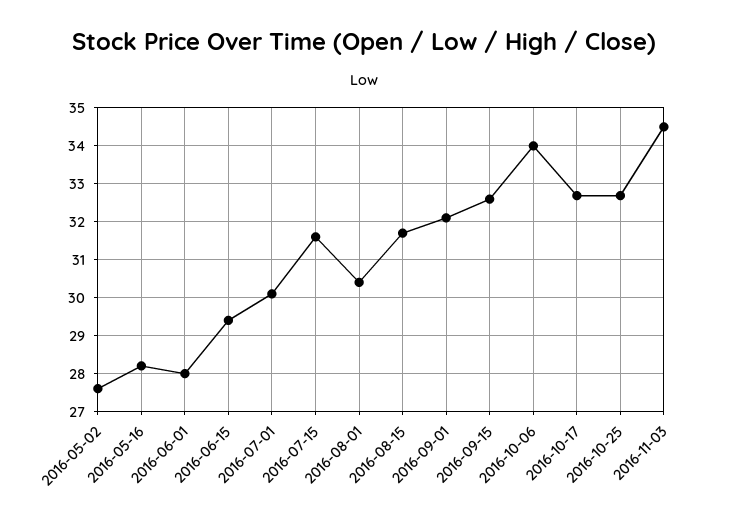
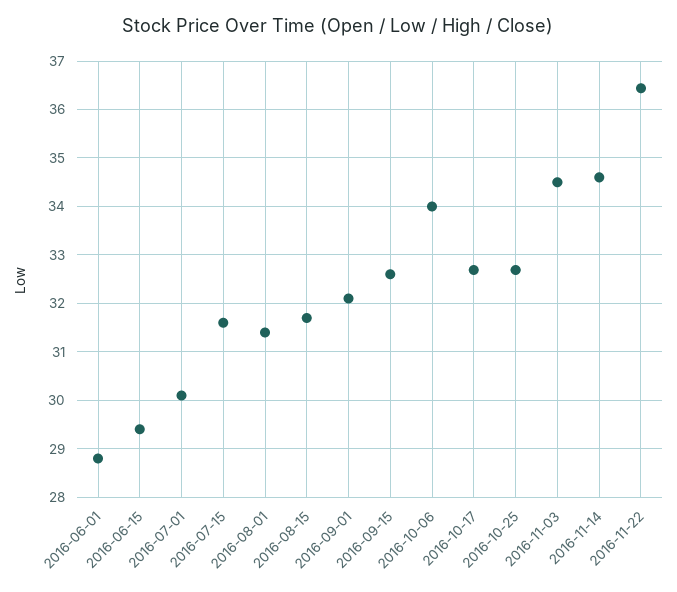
2016-05-02: 27.6 -> none
2016-05-16: 28.2 -> none
2016-06-01: 28 -> 28.8
2016-08-01: 30.4 -> 31.4
2016-11-14: none -> 34.6
2016-11-22: none -> 36.4

